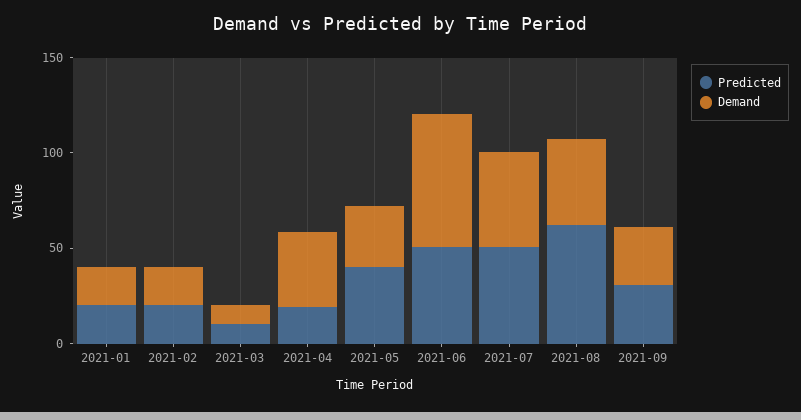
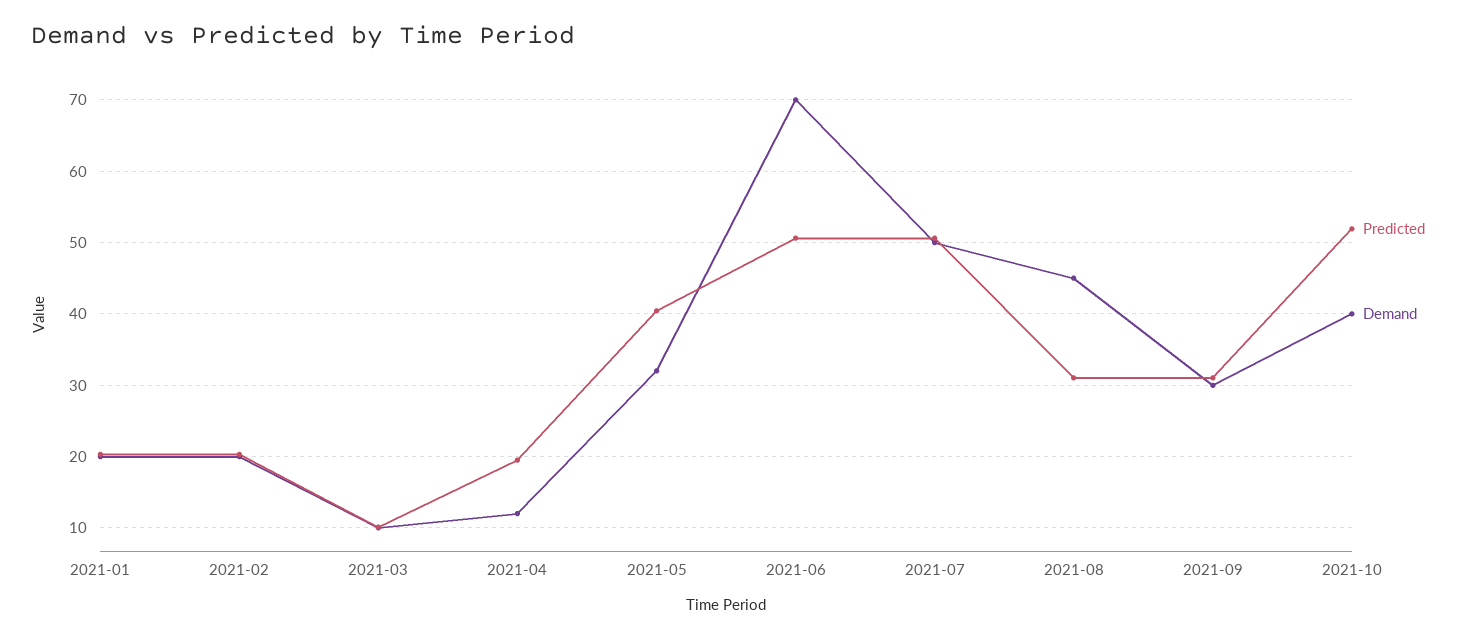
Demand, 2021-04: 40 -> 12
Predicted, 2021-08: 60 -> 31
Predicted, 2021-10: none -> 52
Demand, 2021-10: none -> 40

